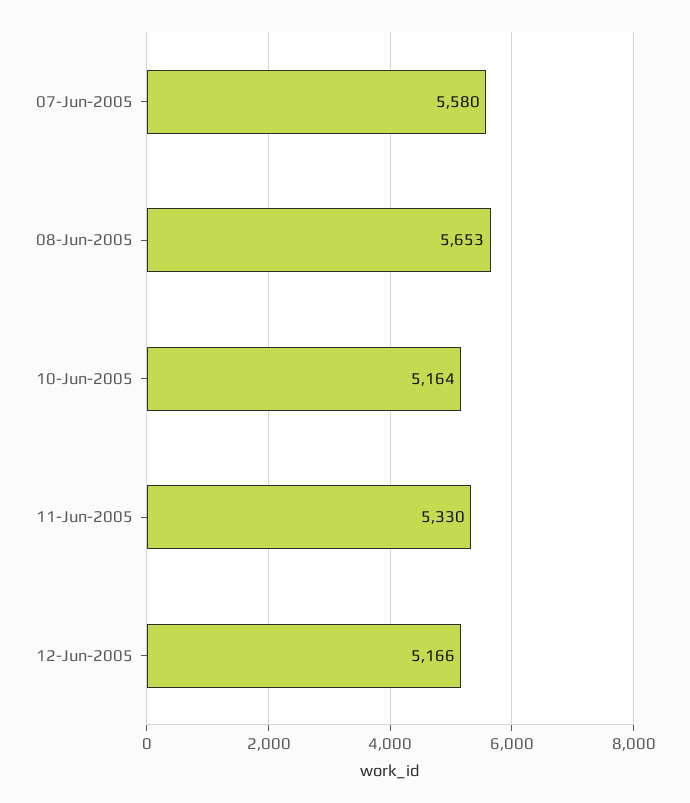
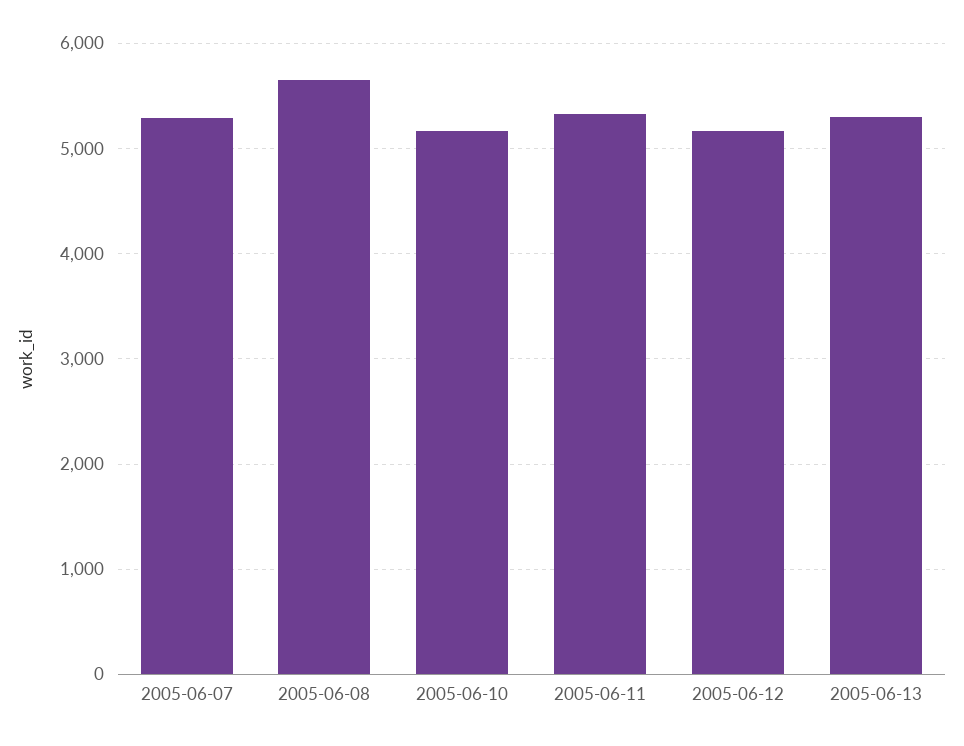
07-Jun-2005: 5580 -> 5300
2005-06-13: none -> 5300

